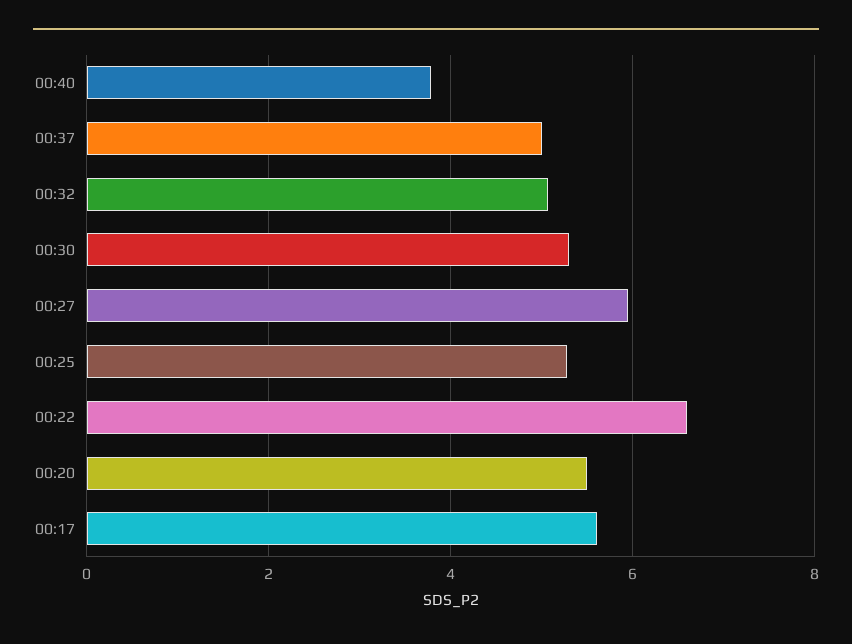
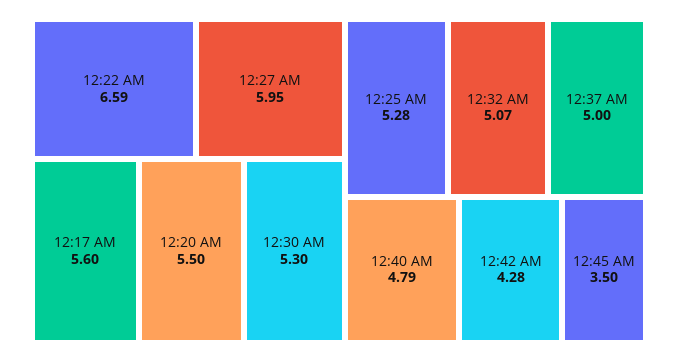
00:40: 3.8 -> 4.79
12:42 AM: none -> 4.28
12:45 AM: none -> 3.5

